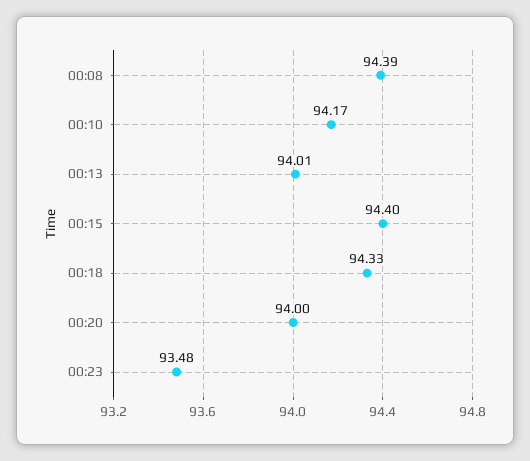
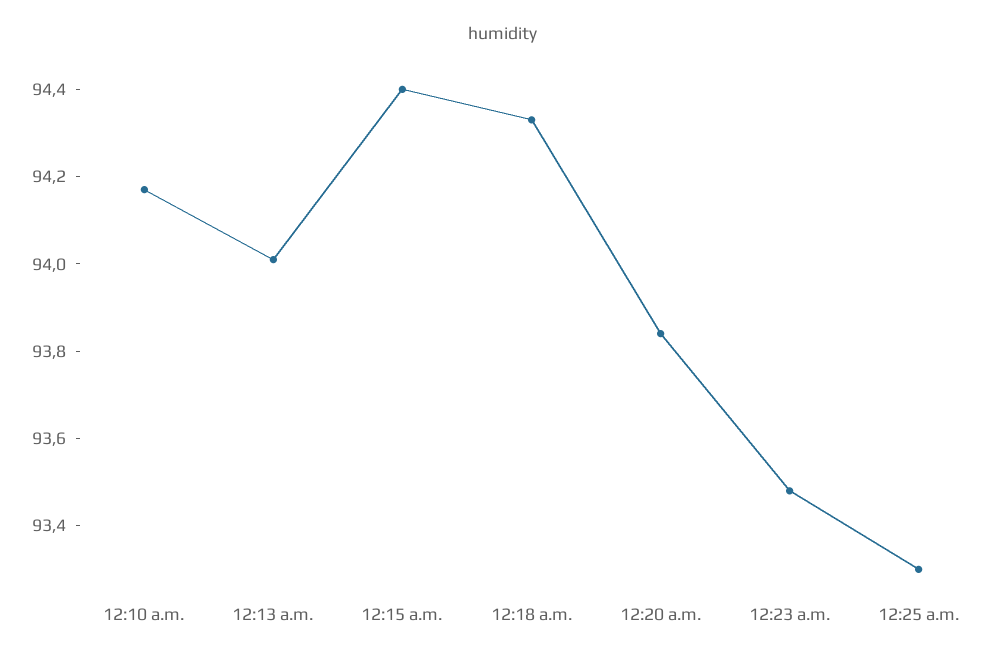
00:08: 94.39 -> none
00:20: 94 -> 93.85
12:25 a.m.: none -> 93.3

